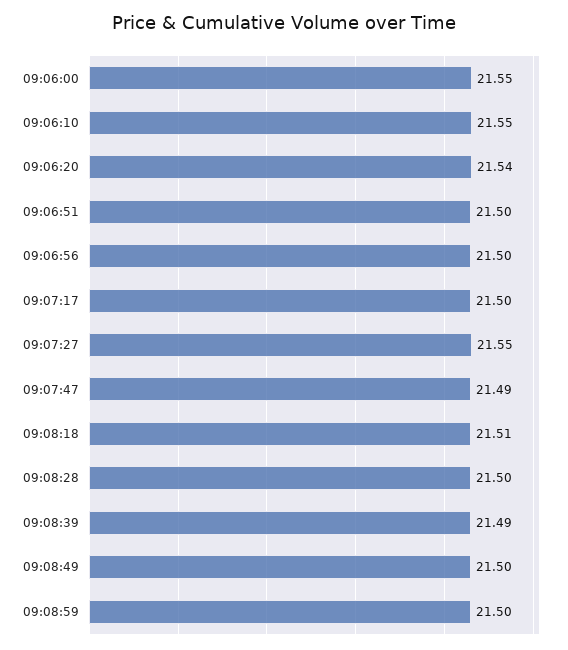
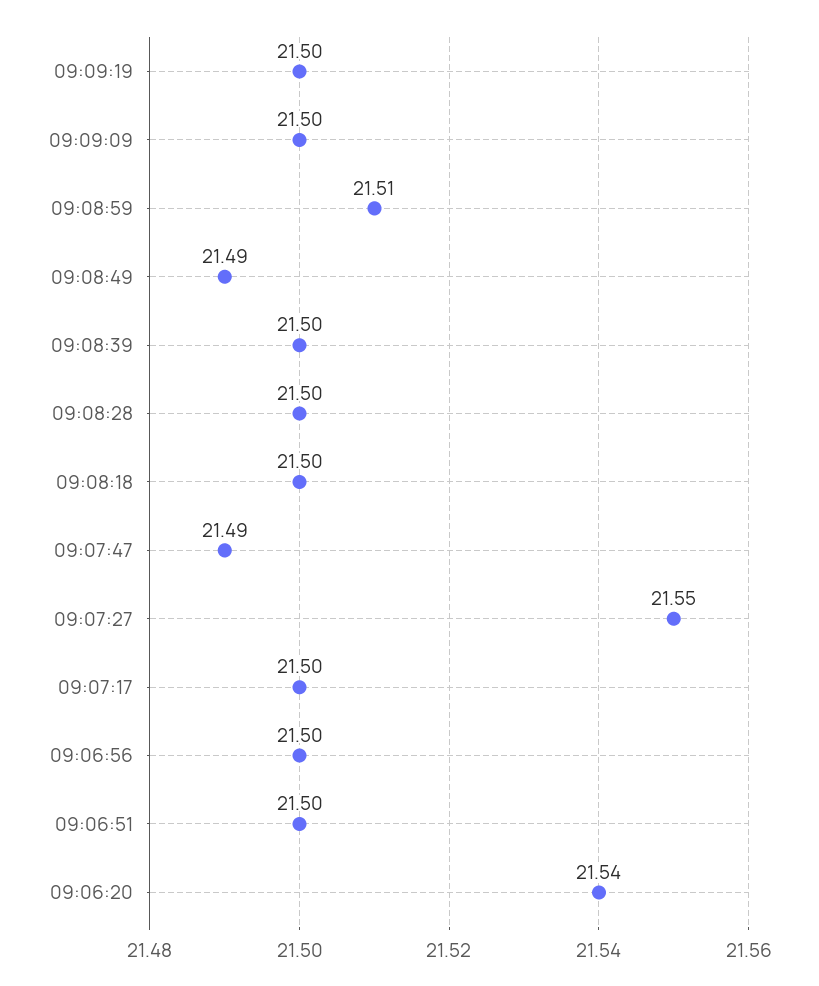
09:06:00: 21.55 -> none
09:06:10: 21.55 -> none
09:08:18: 21.51 -> 21.5
09:08:39: 21.49 -> 21.5
09:08:49: 21.5 -> 21.49
09:08:59: 21.5 -> 21.51
09:09:19: none -> 21.5
09:09:09: none -> 21.5

